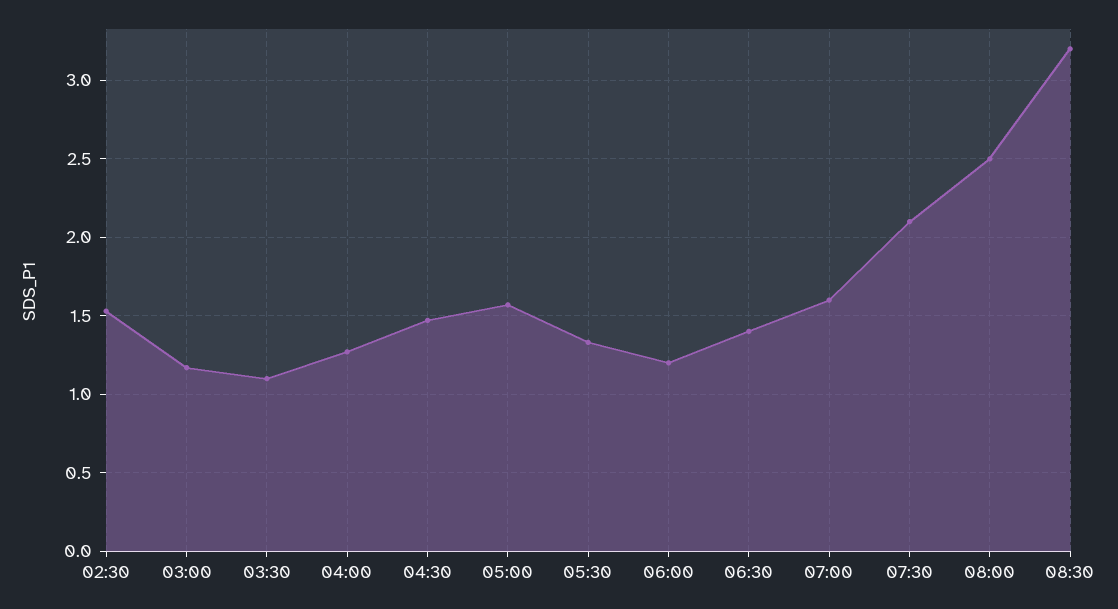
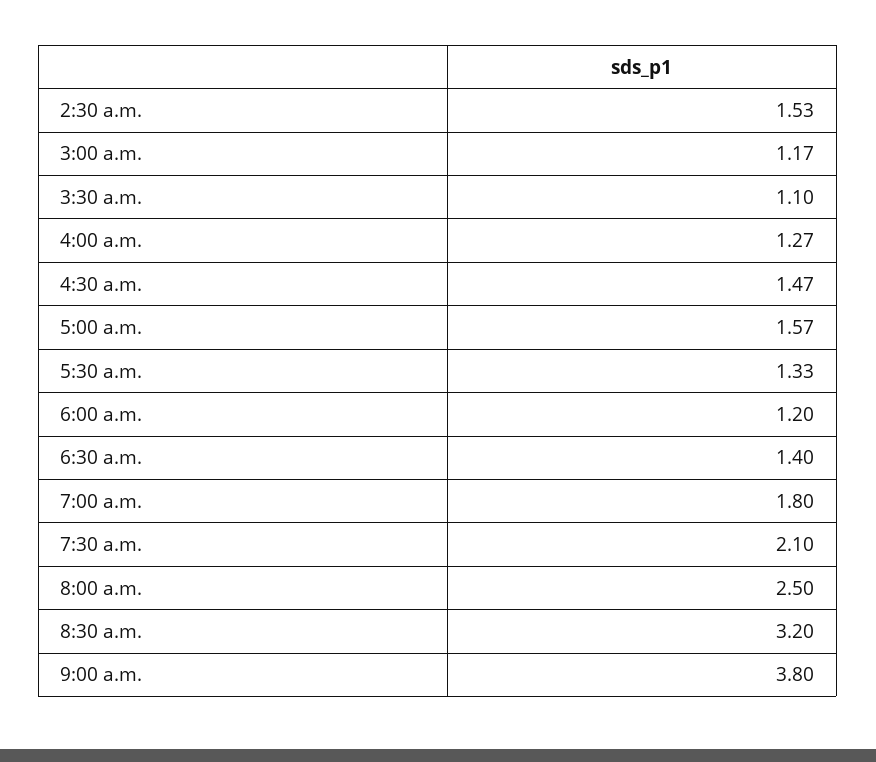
07:00: 1.6 -> 1.8
9:00 a.m.: none -> 3.8

